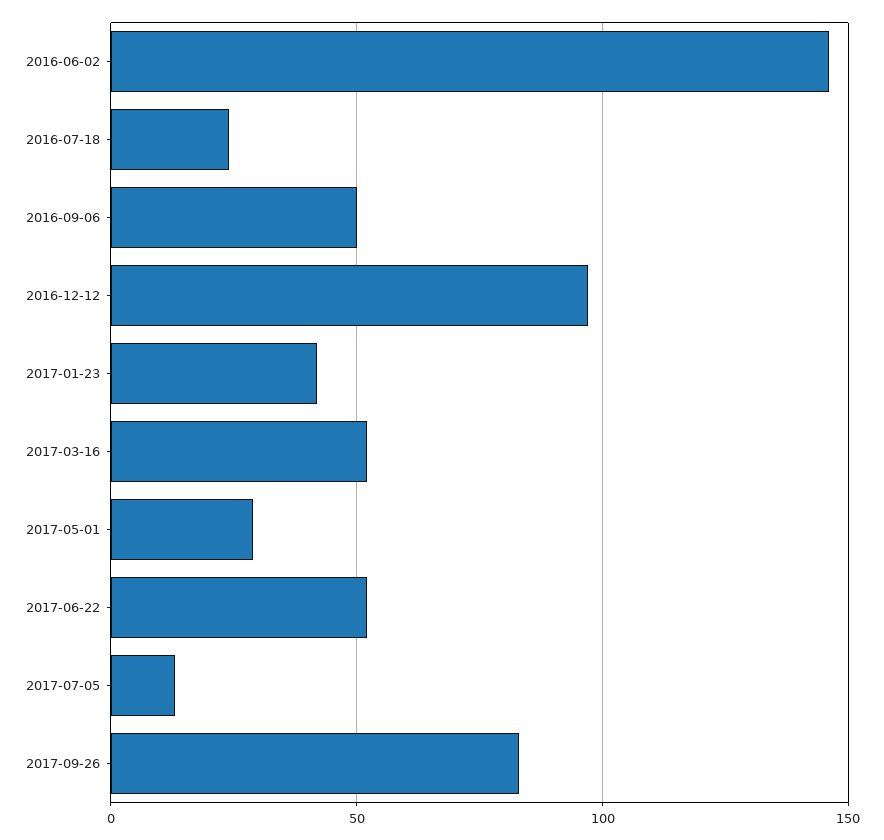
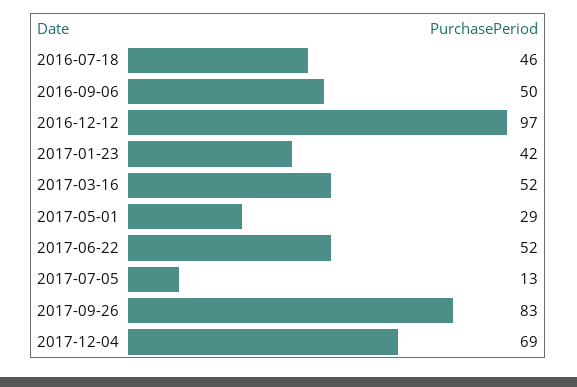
2016-06-02: 145 -> none
2016-07-18: 25 -> 46
2017-12-04: none -> 69

